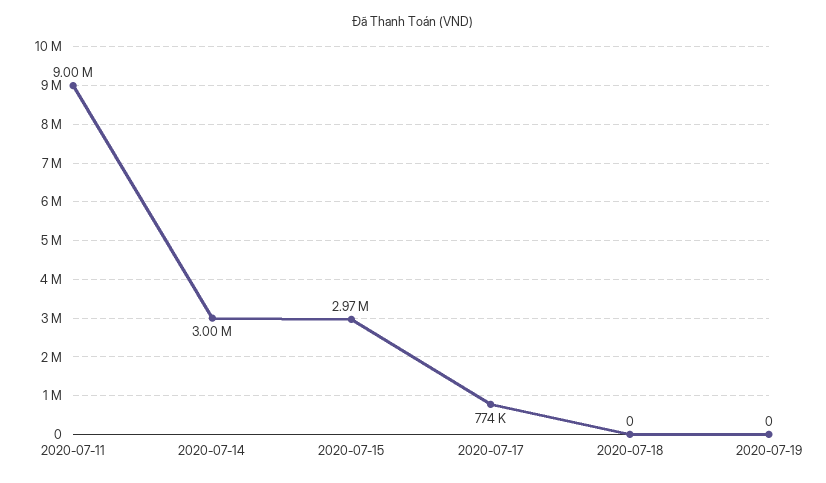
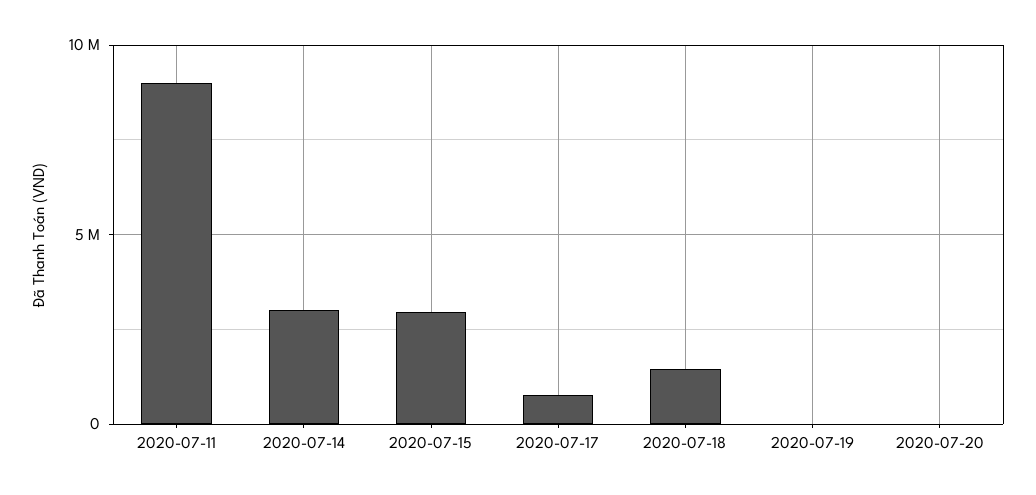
2020-07-18: 0 -> 1500000
2020-07-20: none -> 0

